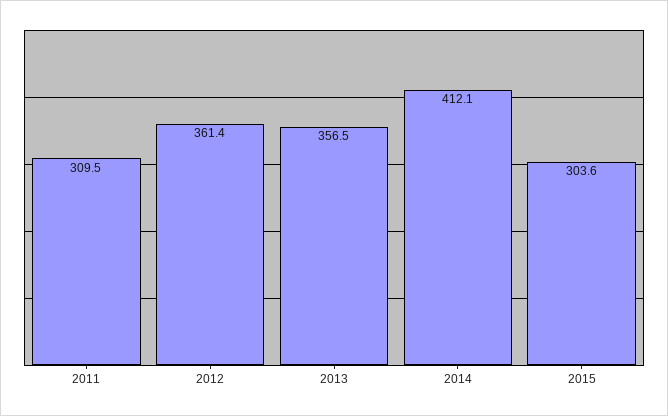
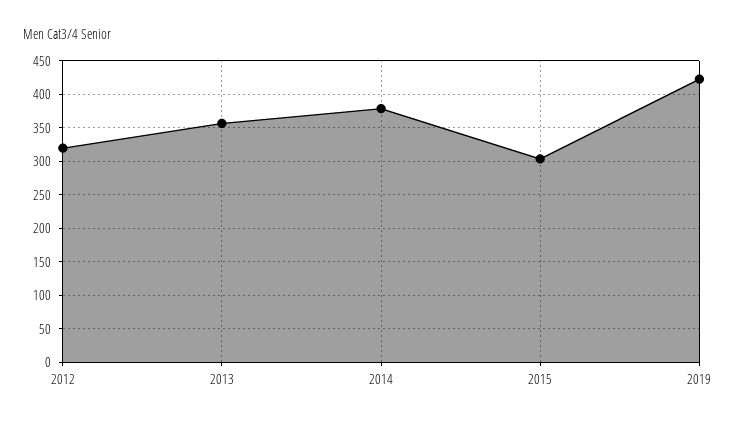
2011: 309.5 -> none
2012: 361.4 -> 320
2014: 412.1 -> 380
2019: none -> 420

